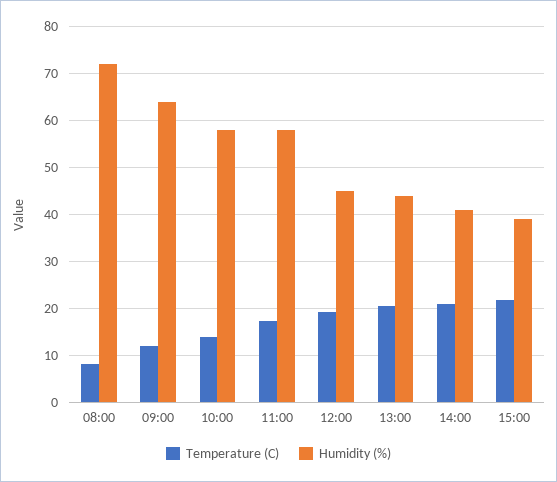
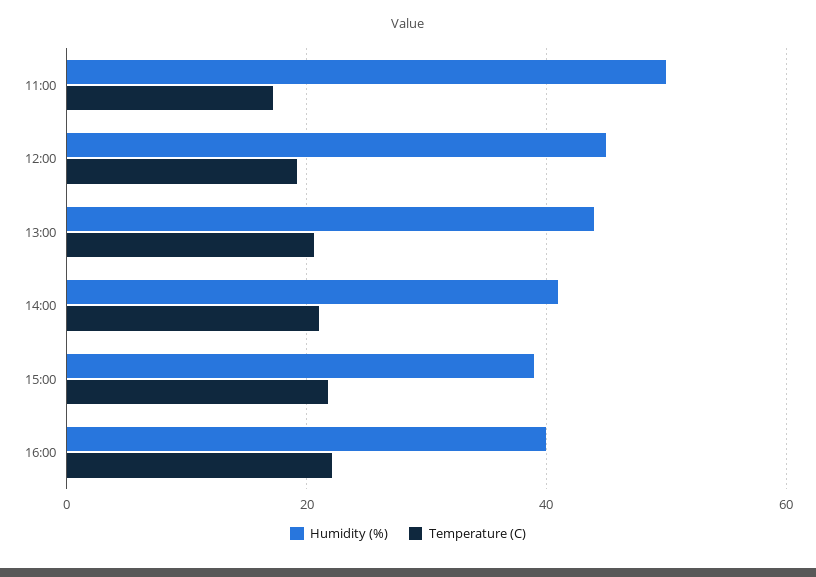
Temperature (C), 08:00: 8 -> none
Humidity (%), 08:00: 72 -> none
Temperature (C), 09:00: 12 -> none
Humidity (%), 09:00: 64 -> none
Temperature (C), 10:00: 14 -> none
Humidity (%), 10:00: 58 -> none
Humidity (%), 11:00: 58 -> 50
Humidity (%), 16:00: none -> 40
Temperature (C), 16:00: none -> 22

